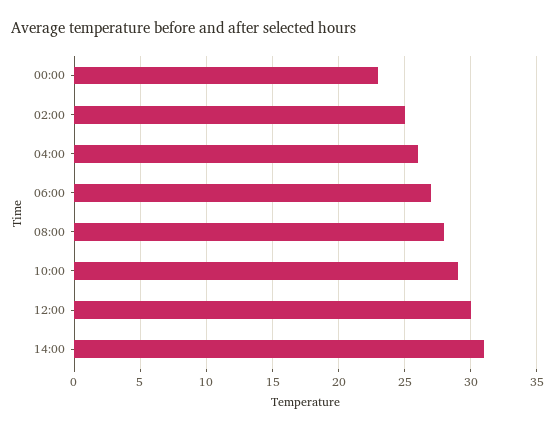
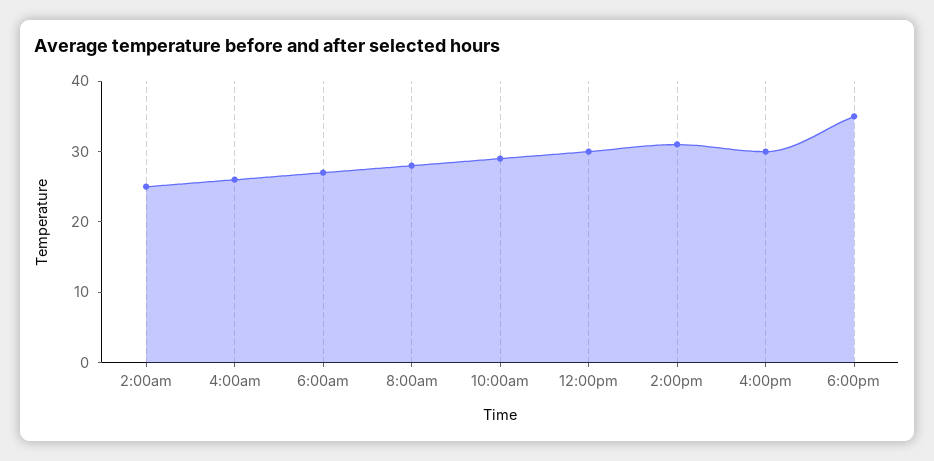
00:00: 23 -> none
4:00pm: none -> 30
6:00pm: none -> 35

